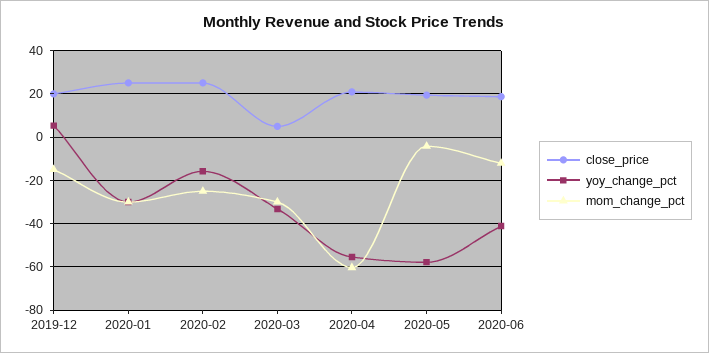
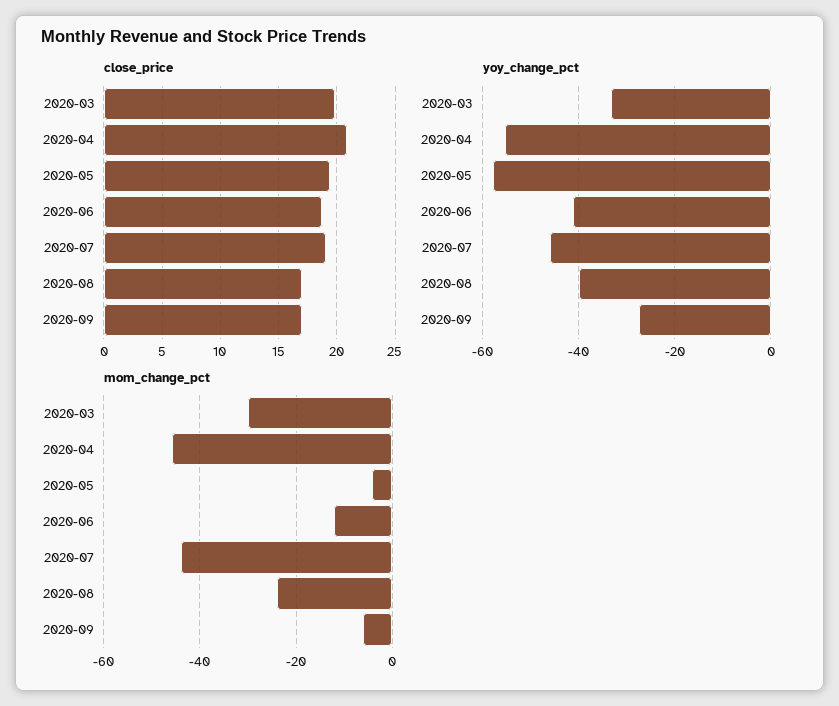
close_price, 2019-12: 20 -> none
yoy_change_pct, 2019-12: 5 -> none
mom_change_pct, 2019-12: -15 -> none
close_price, 2020-01: 25 -> none
yoy_change_pct, 2020-01: -30 -> none
mom_change_pct, 2020-01: -30 -> none
close_price, 2020-02: 25 -> none
yoy_change_pct, 2020-02: -15 -> none
mom_change_pct, 2020-02: -25 -> none
close_price, 2020-03: 5 -> 20
mom_change_pct, 2020-04: -60 -> -46
close_price, 2020-07: none -> 19
close_price, 2020-08: none -> 17
close_price, 2020-09: none -> 17
yoy_change_pct, 2020-07: none -> -46
yoy_change_pct, 2020-08: none -> -40
yoy_change_pct, 2020-09: none -> -28
mom_change_pct, 2020-07: none -> -44
mom_change_pct, 2020-08: none -> -24
mom_change_pct, 2020-09: none -> -6

